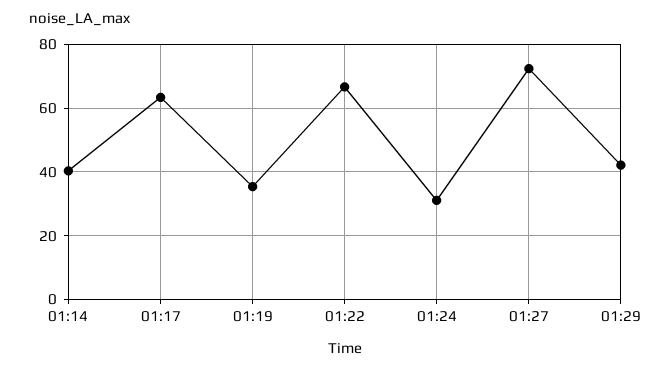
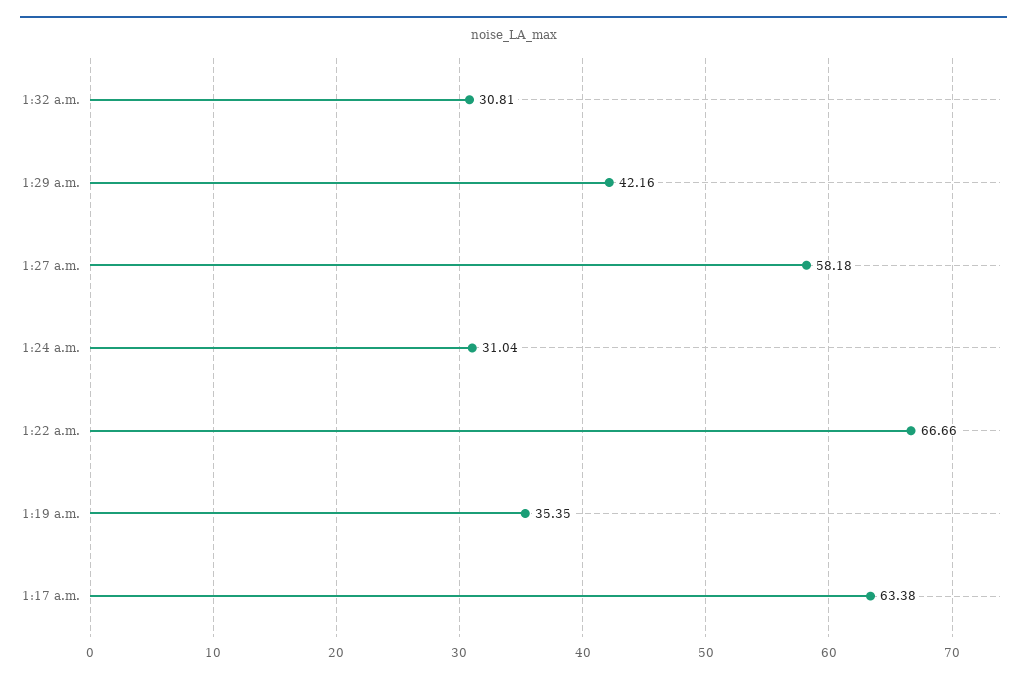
01:14: 40 -> none
01:27: 72 -> 58.18
1:32 a.m.: none -> 30.81

